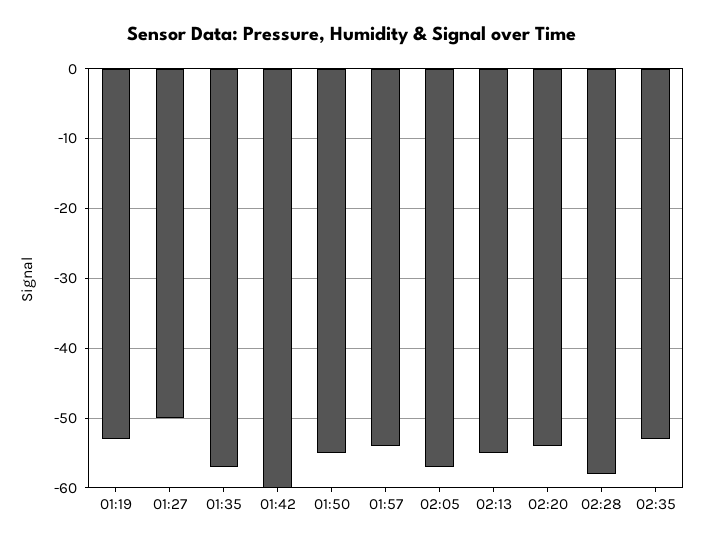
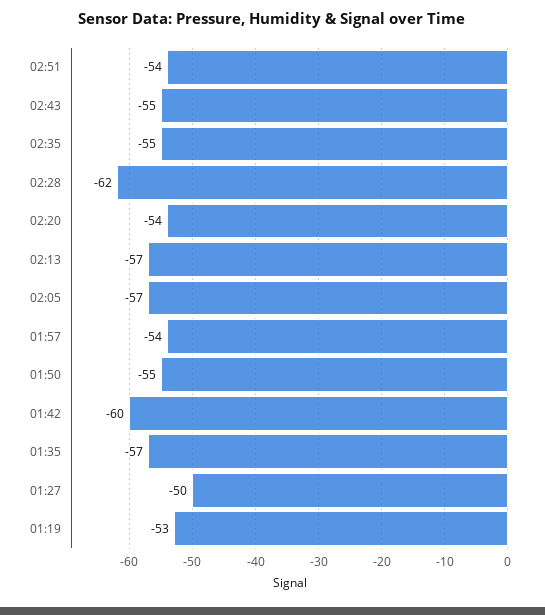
02:13: -55 -> -57
02:28: -58 -> -62
02:35: -53 -> -55
02:51: none -> -54
02:43: none -> -55

